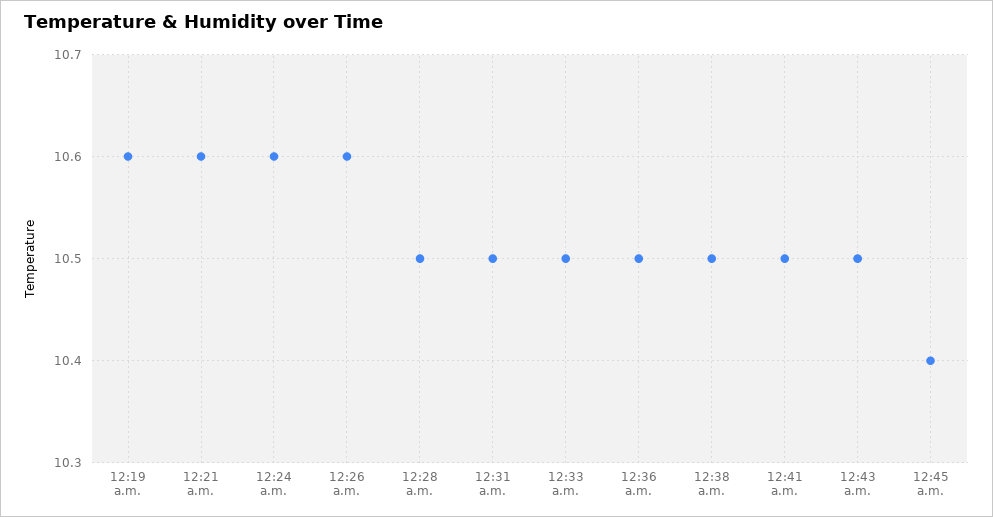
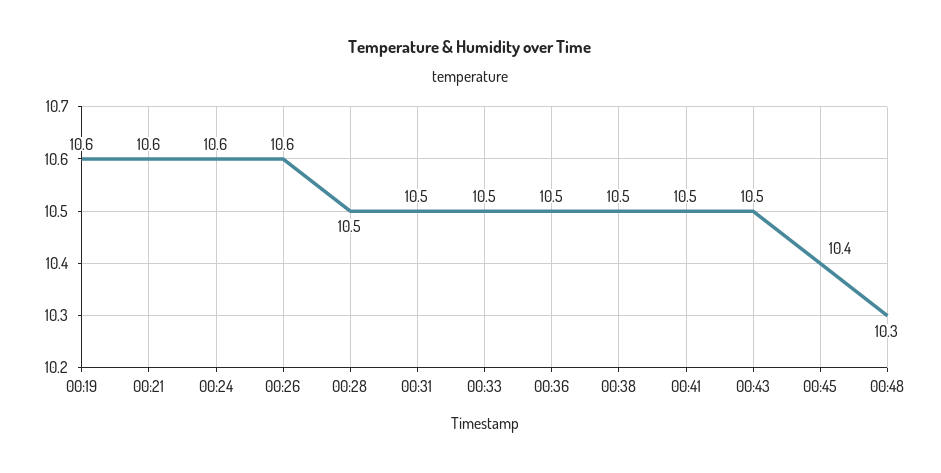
00:48: none -> 10.3

